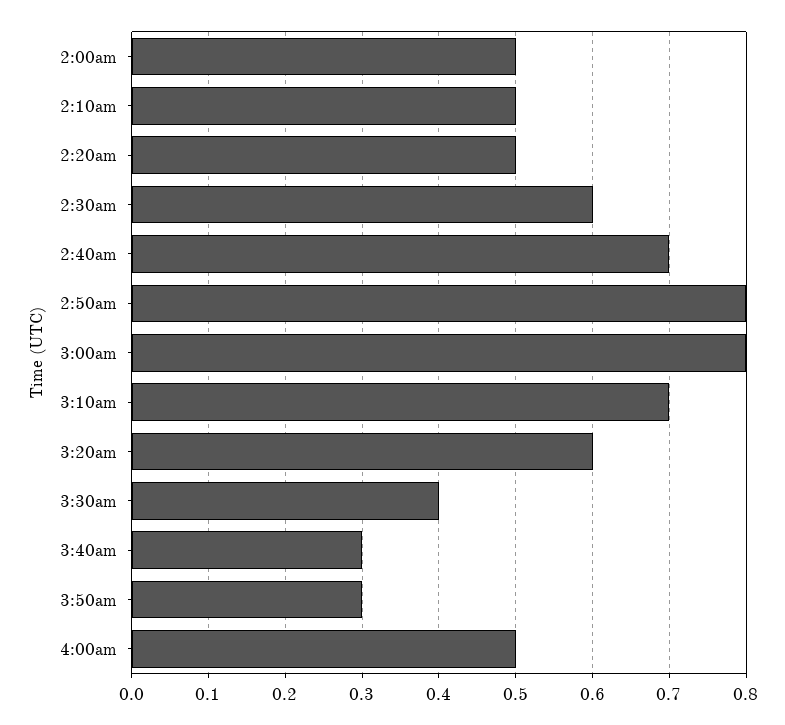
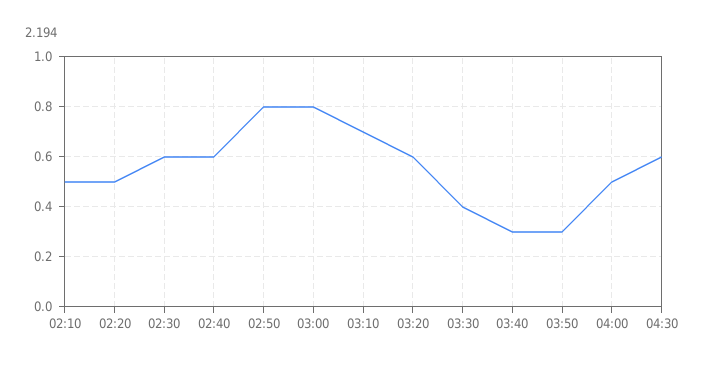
2:00am: 0.5 -> none
2:40am: 0.7 -> 0.6
04:30: none -> 0.6

